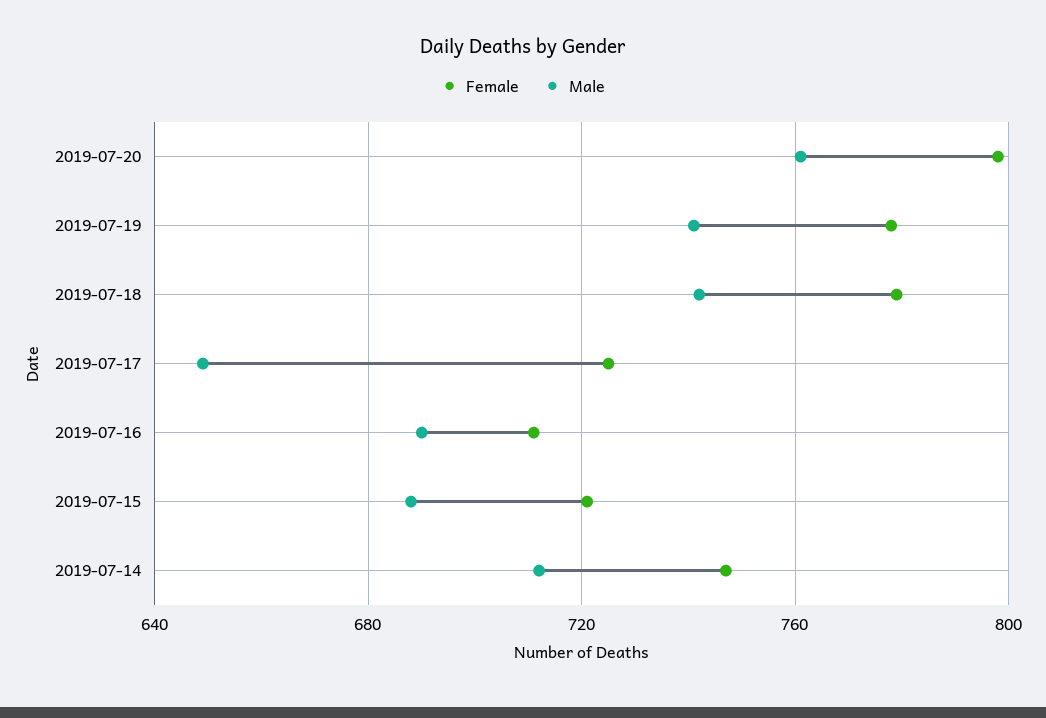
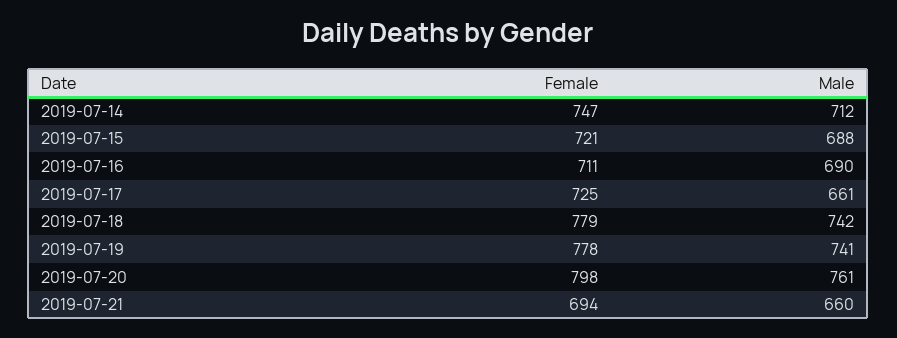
Male, 2019-07-17: 650 -> 661
Female, 2019-07-21: none -> 694
Male, 2019-07-21: none -> 660

